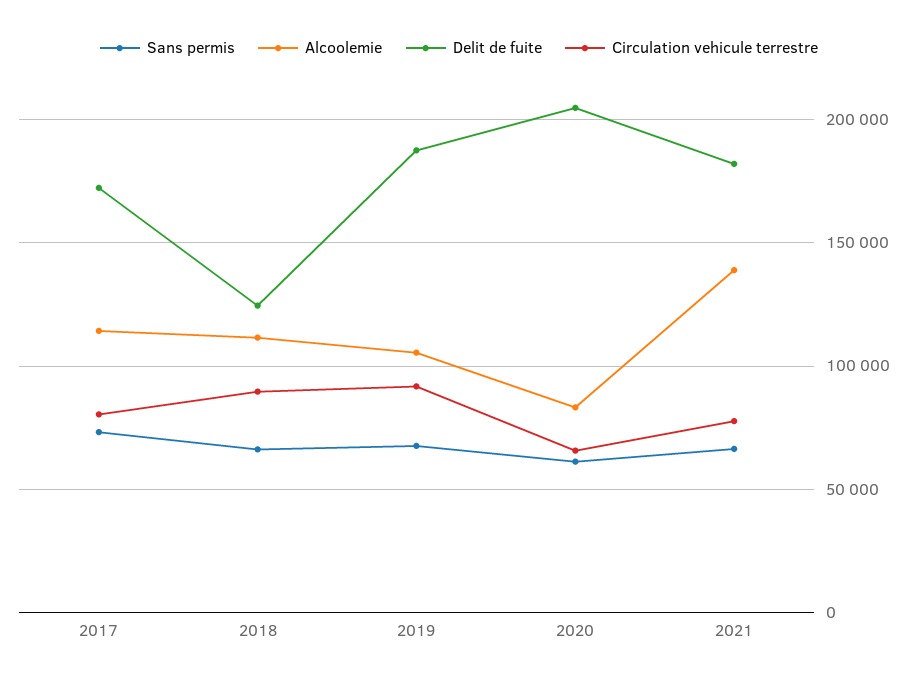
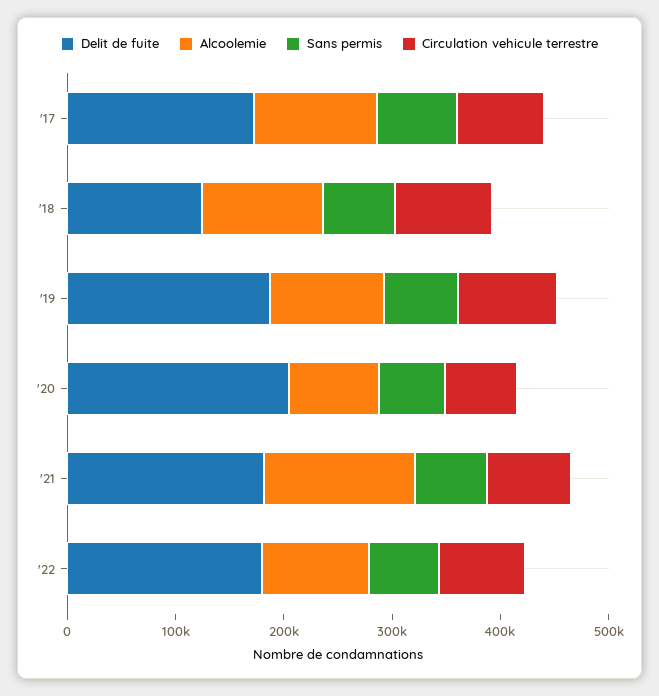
Delit de fuite, '22: none -> 180000
Alcoolemie, '22: none -> 100000
Sans permis, '22: none -> 60000
Circulation vehicule terrestre, '22: none -> 80000

